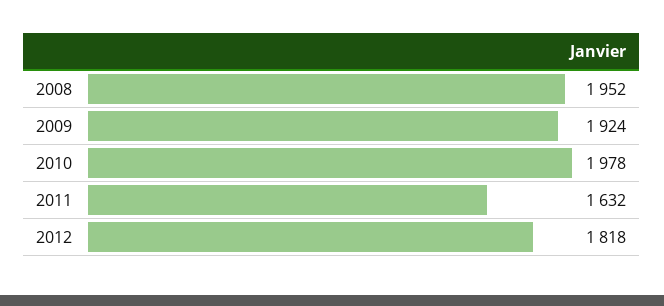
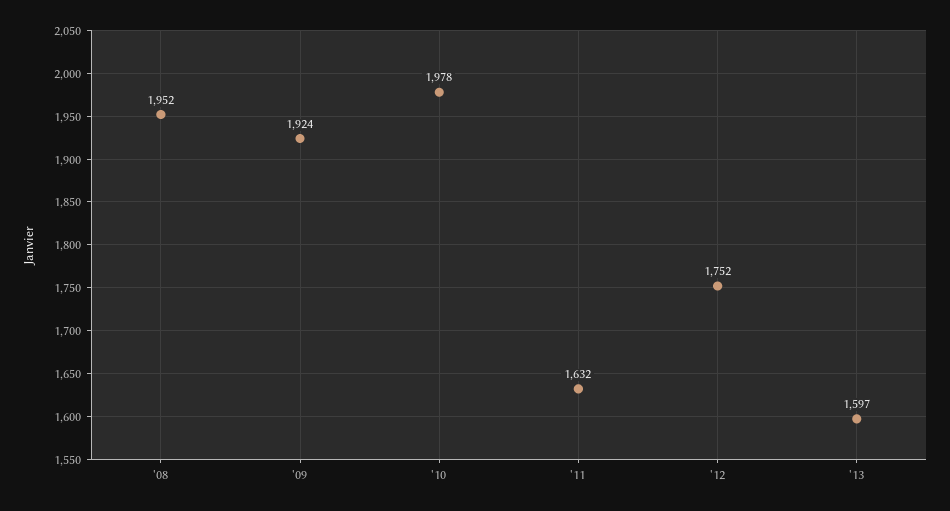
2012: 1818 -> 1752
'13: none -> 1597

